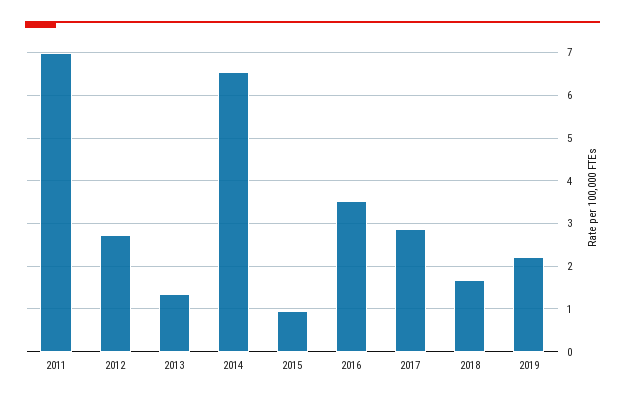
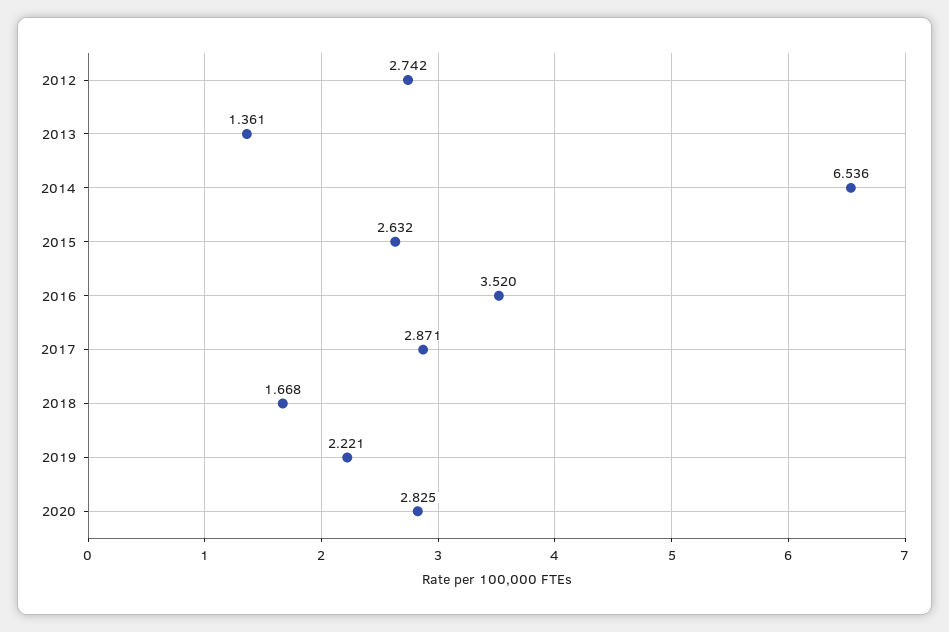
2011: 7 -> none
2015: 1 -> 2.632
2020: none -> 2.825

